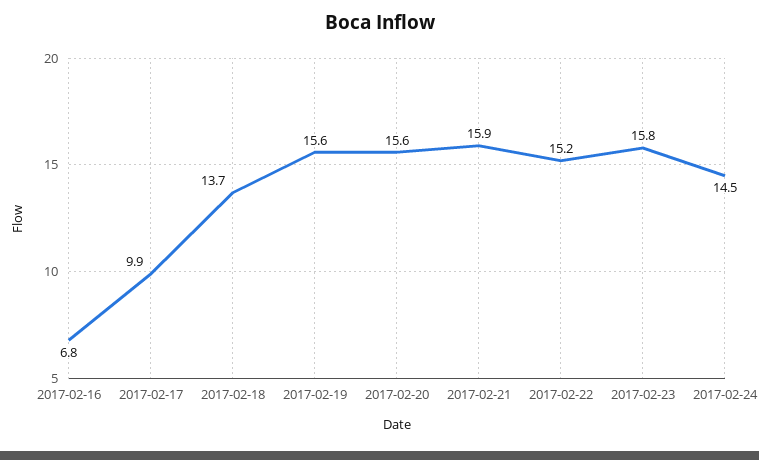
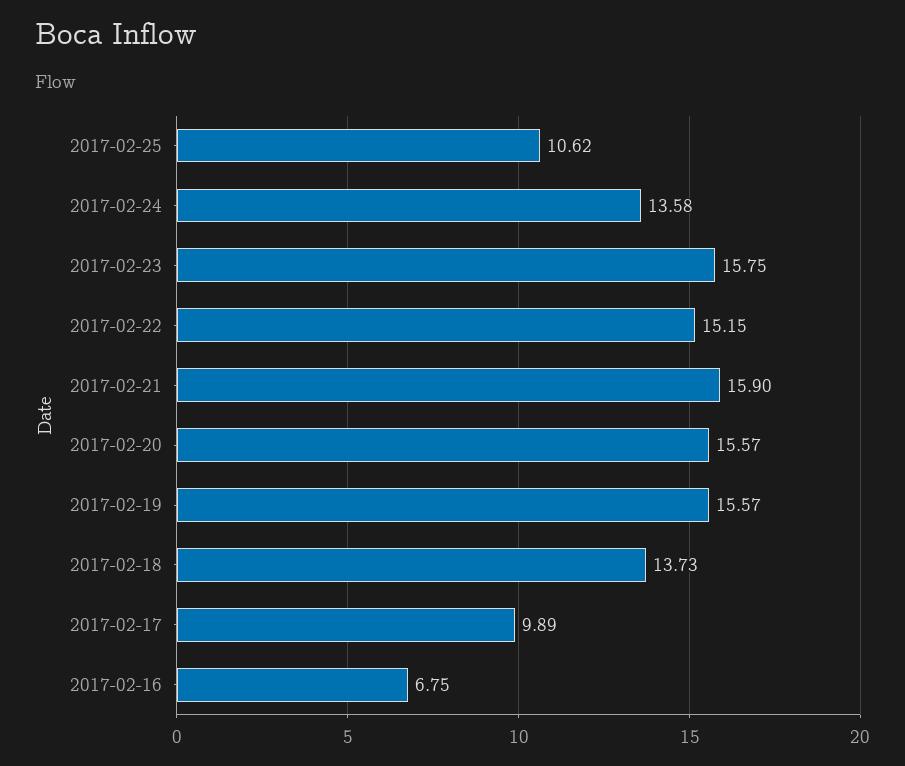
2017-02-24: 14.5 -> 13.58
2017-02-25: none -> 10.62

